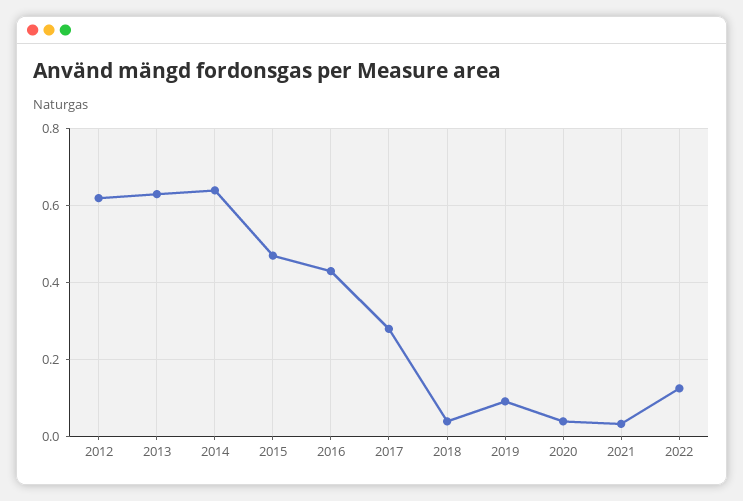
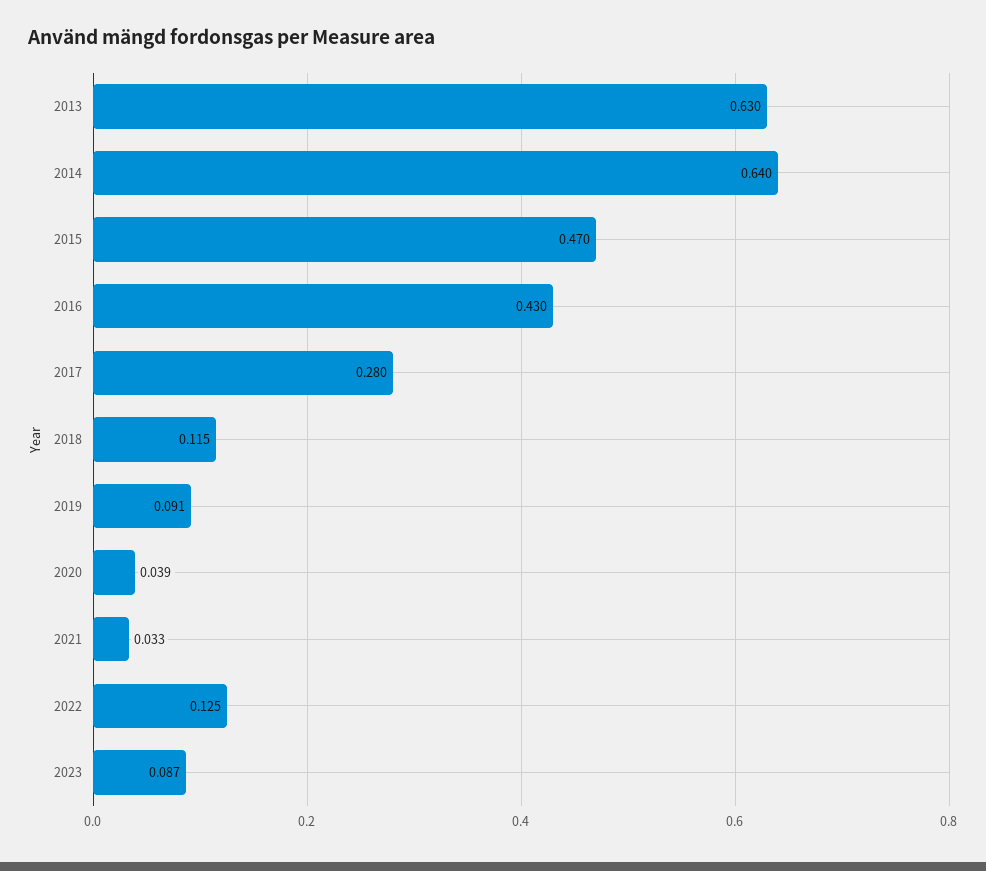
2012: 0.62 -> none
2018: 0.04 -> 0.115
2023: none -> 0.087

